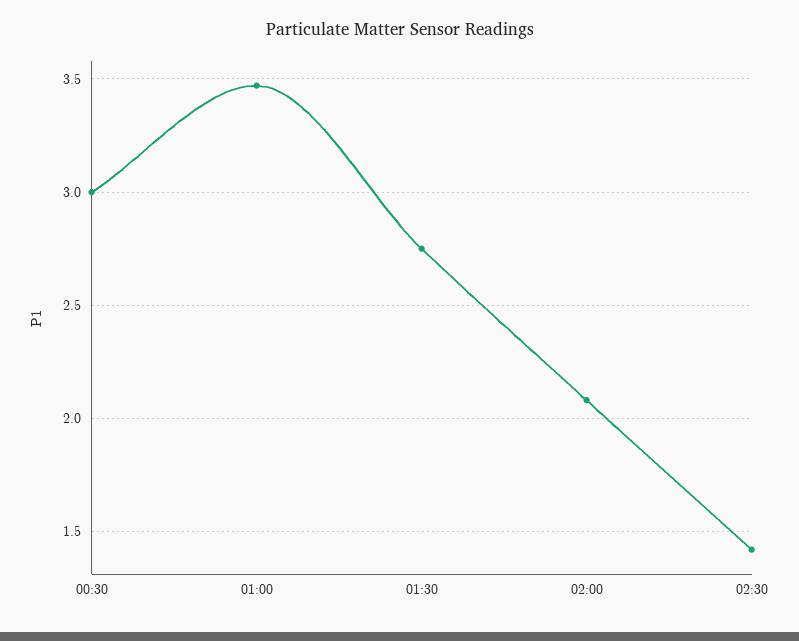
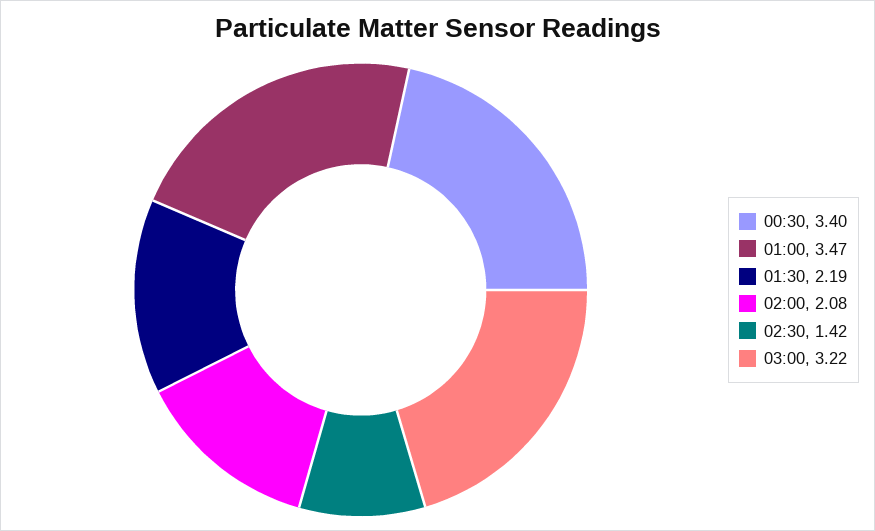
00:30: 3 -> 3.4
01:30: 2.75 -> 2.19
03:00: none -> 3.22

